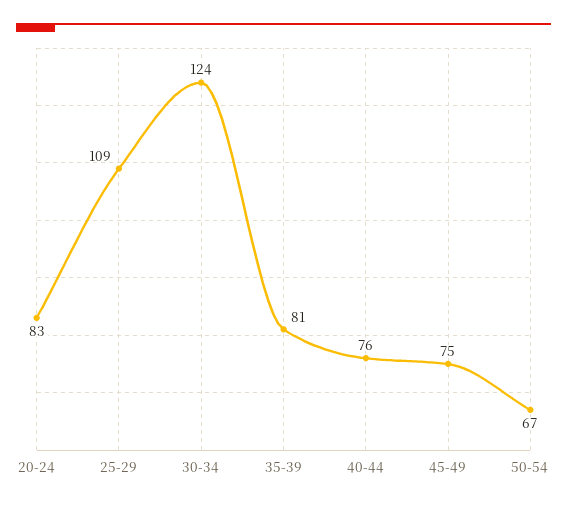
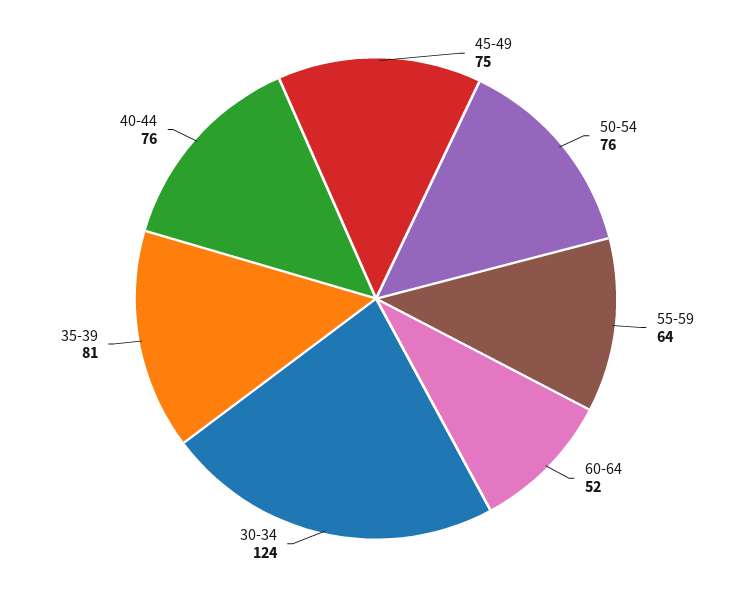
20-24: 83 -> none
25-29: 109 -> none
50-54: 67 -> 76
55-59: none -> 64
60-64: none -> 52

